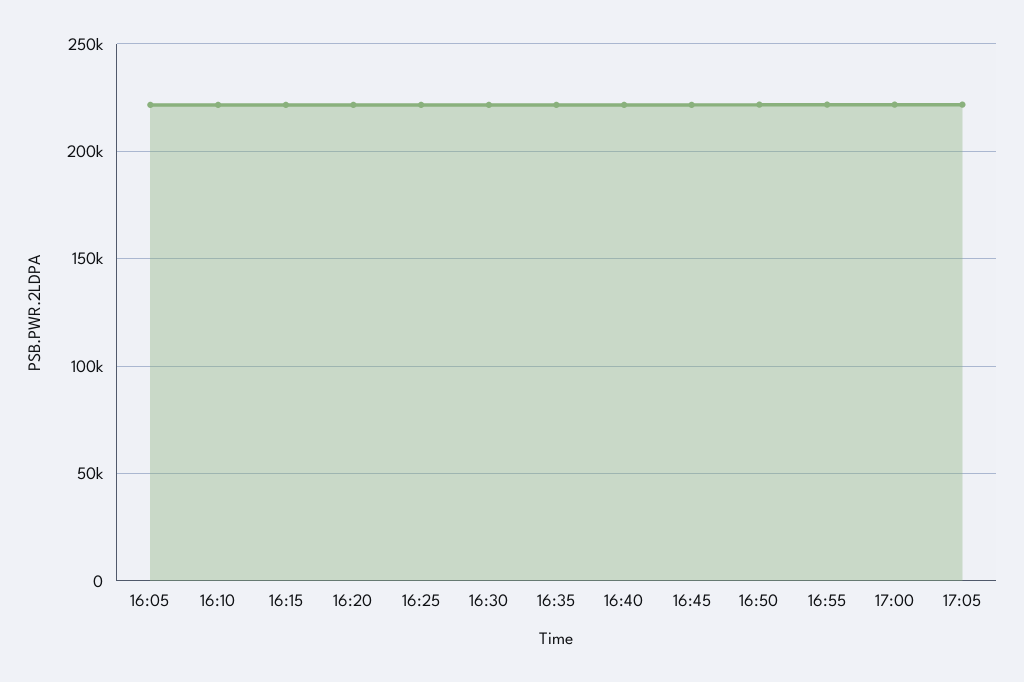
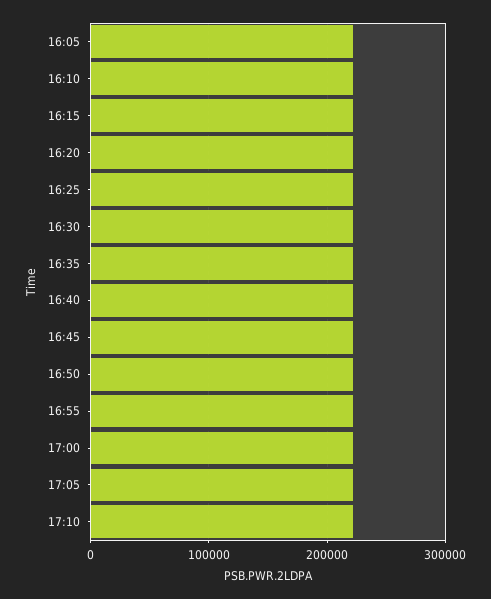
17:10: none -> 220000

